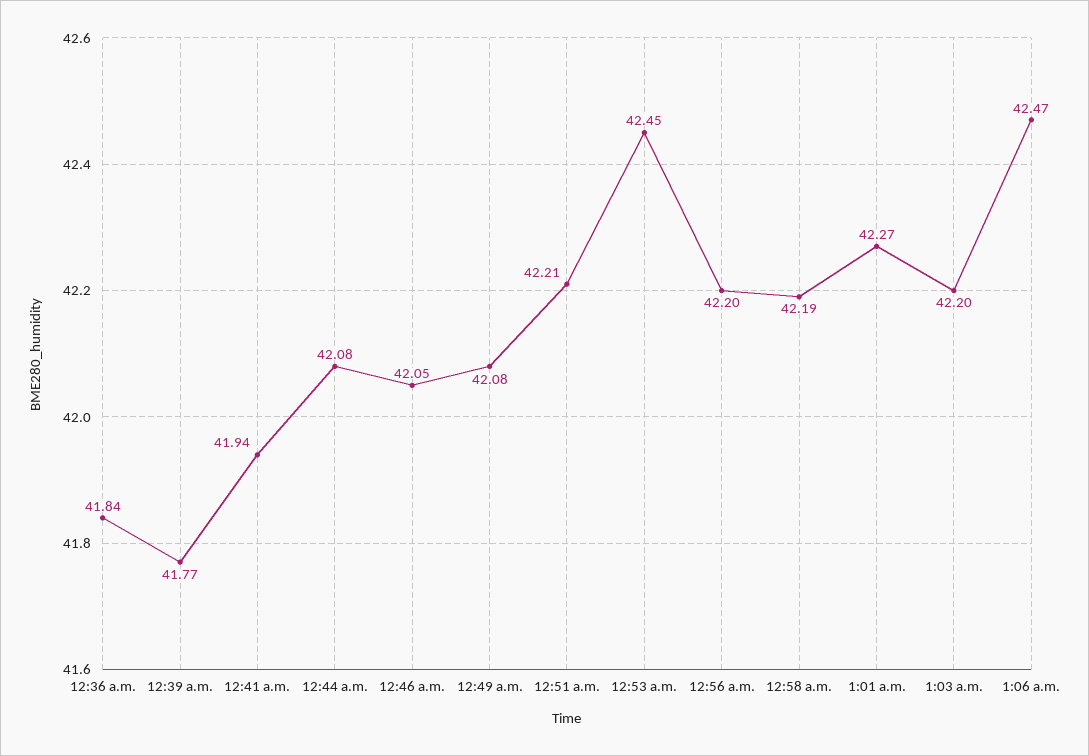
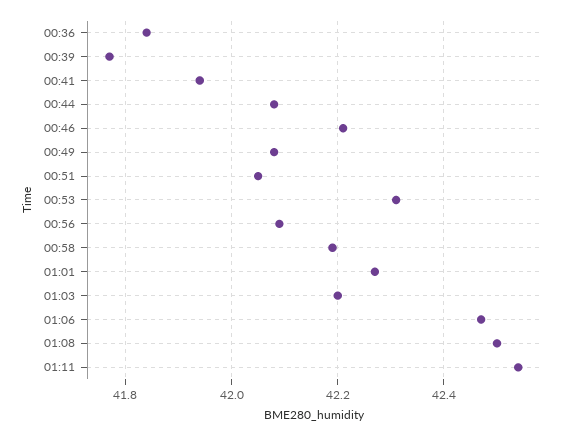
12:46 a.m.: 42.05 -> 42.2
12:51 a.m.: 42.21 -> 42.05
12:53 a.m.: 42.45 -> 42.3
12:56 a.m.: 42.2 -> 42.1
01:08: none -> 42.5
01:11: none -> 42.55

